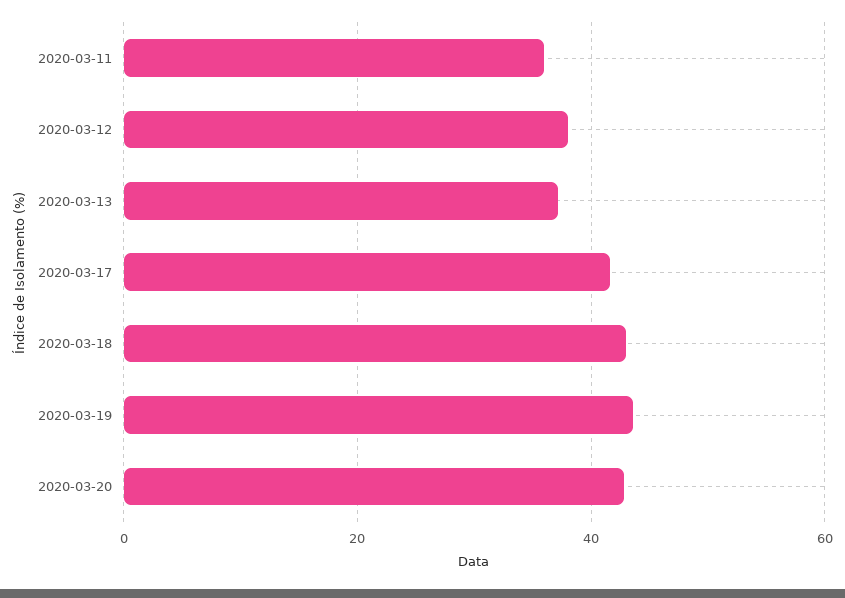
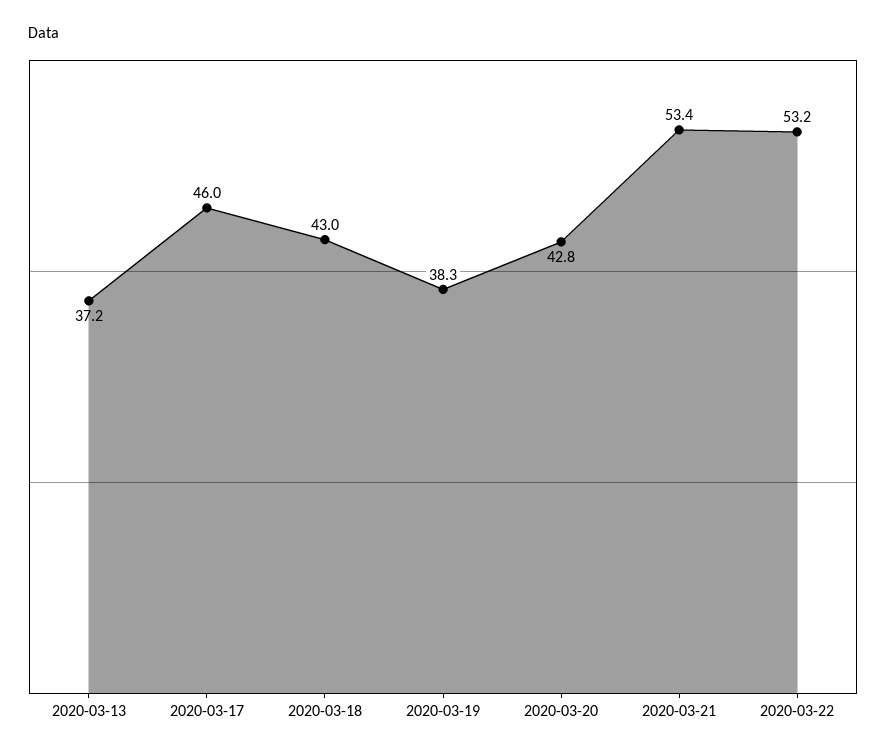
2020-03-11: 36 -> none
2020-03-12: 38 -> none
2020-03-17: 42 -> 46
2020-03-19: 44 -> 38.3
2020-03-21: none -> 53.4
2020-03-22: none -> 53.2

